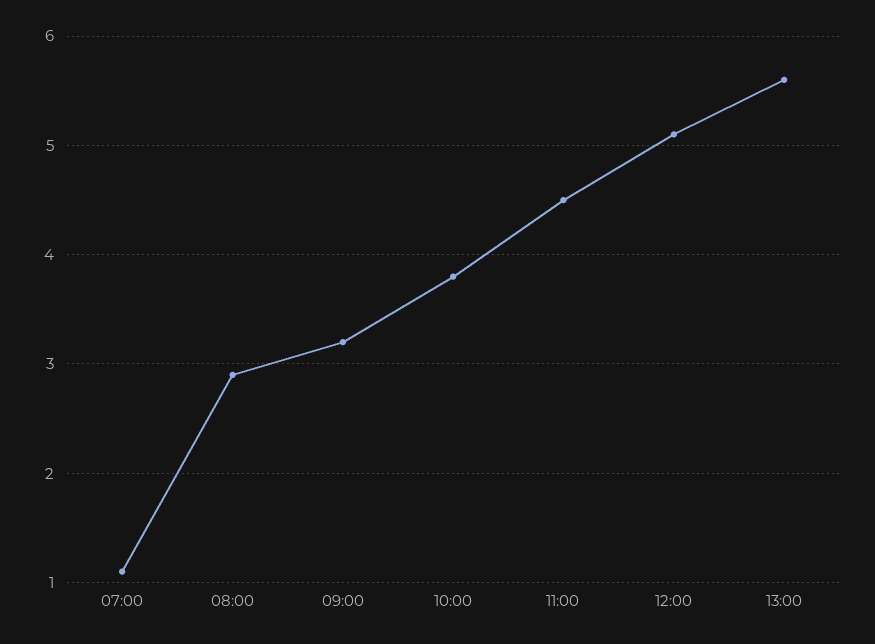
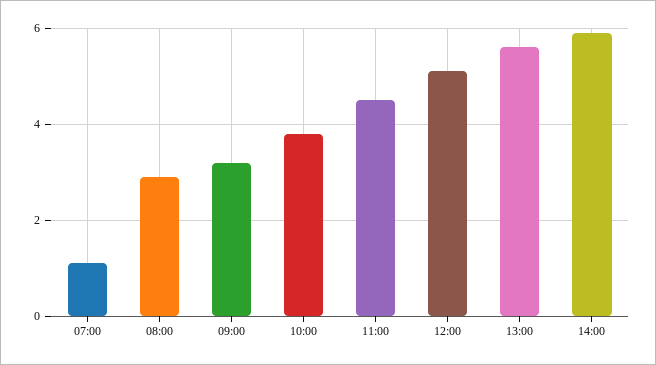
14:00: none -> 6

